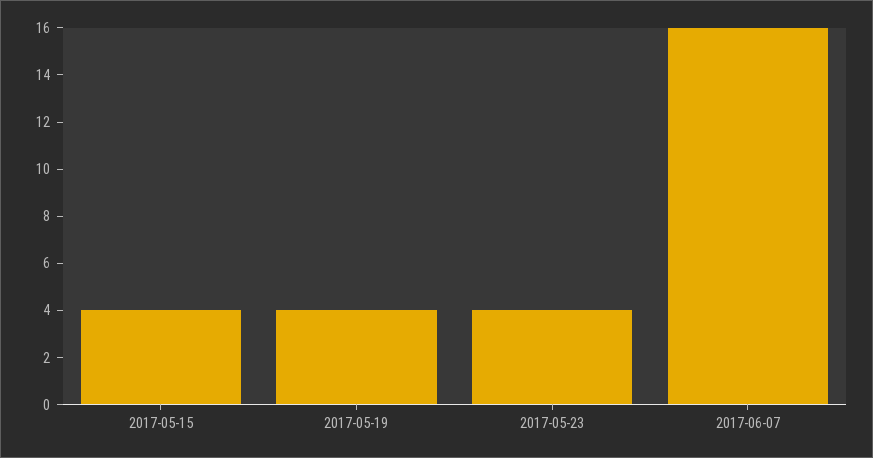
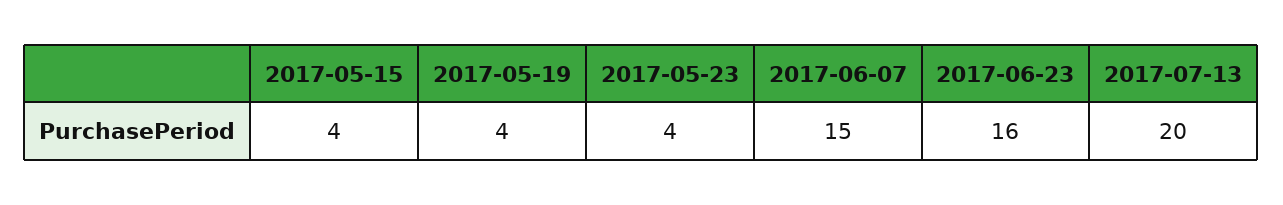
2017-06-07: 16 -> 15
2017-06-23: none -> 16
2017-07-13: none -> 20

